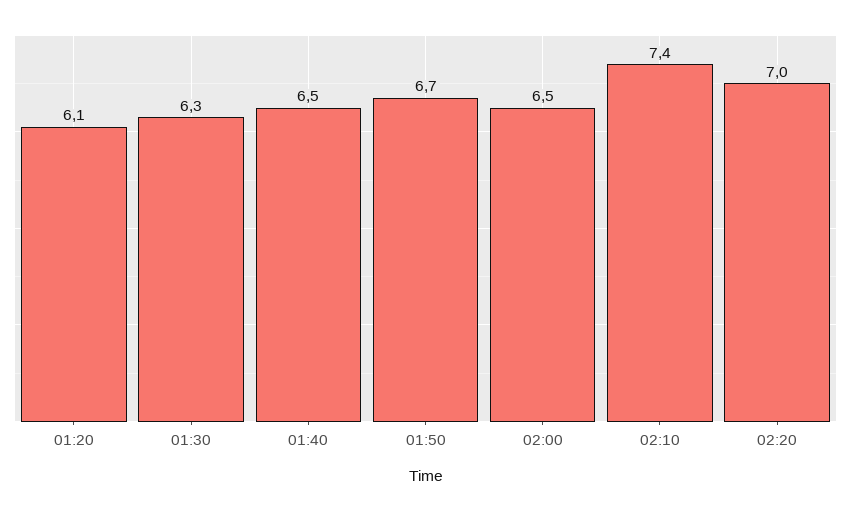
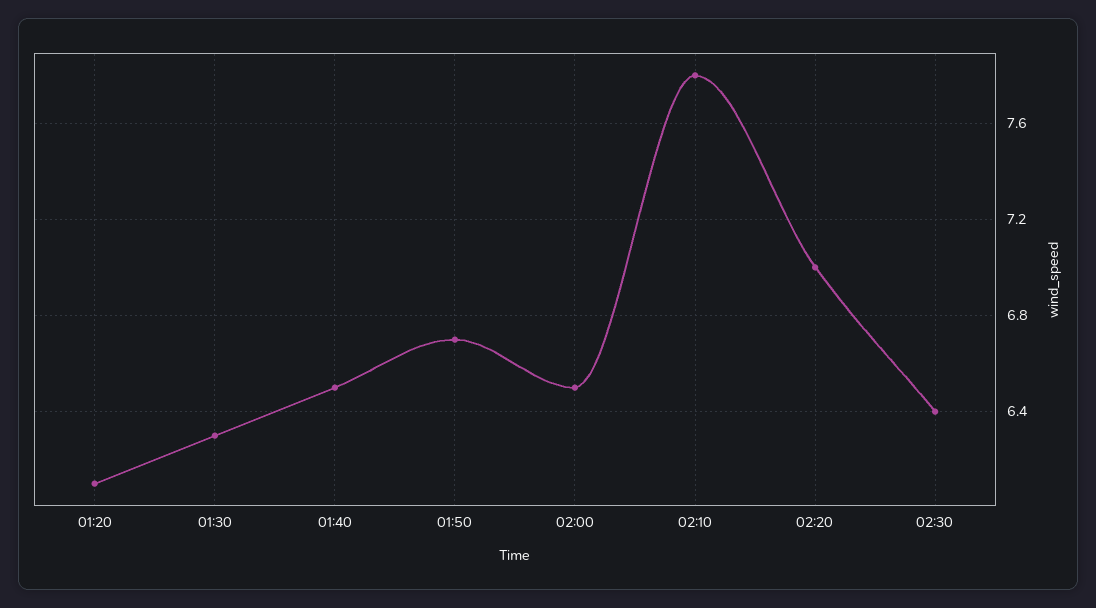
02:10: 7.4 -> 7.8
02:30: none -> 6.4

